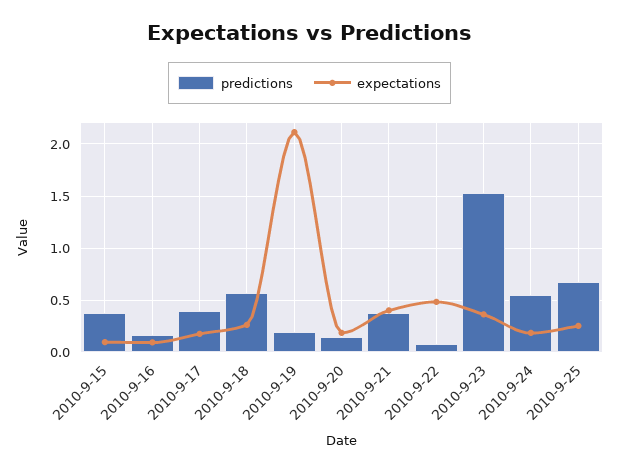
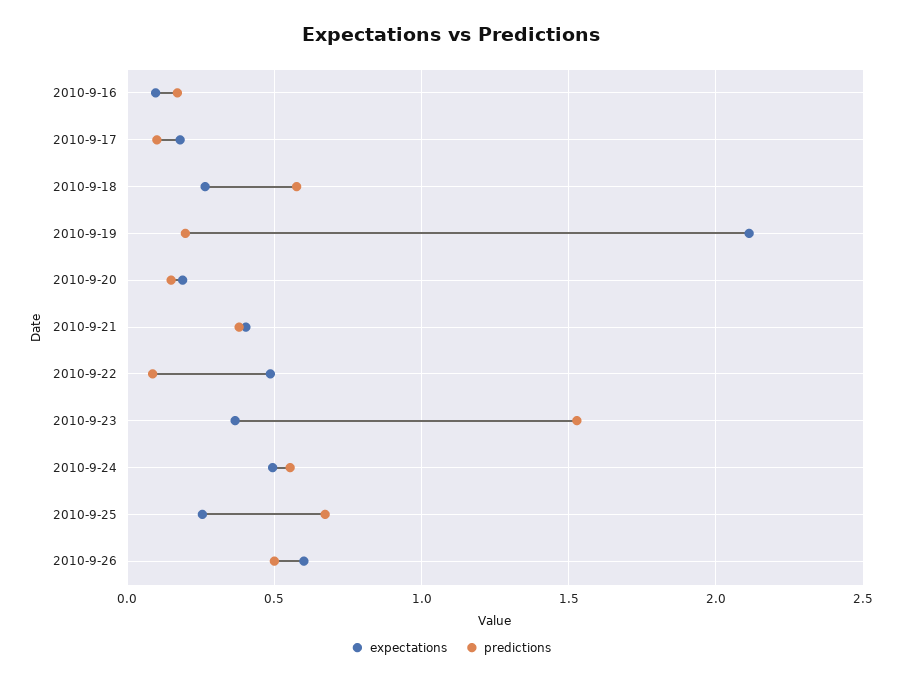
predictions, 2010-9-15: 0.4 -> none
expectations, 2010-9-15: 0.1 -> none
predictions, 2010-9-17: 0.4 -> 0.1
expectations, 2010-9-24: 0.2 -> 0.5
expectations, 2010-9-26: none -> 0.6
predictions, 2010-9-26: none -> 0.5

